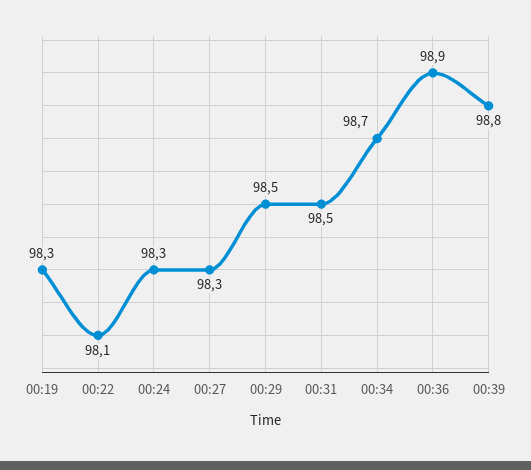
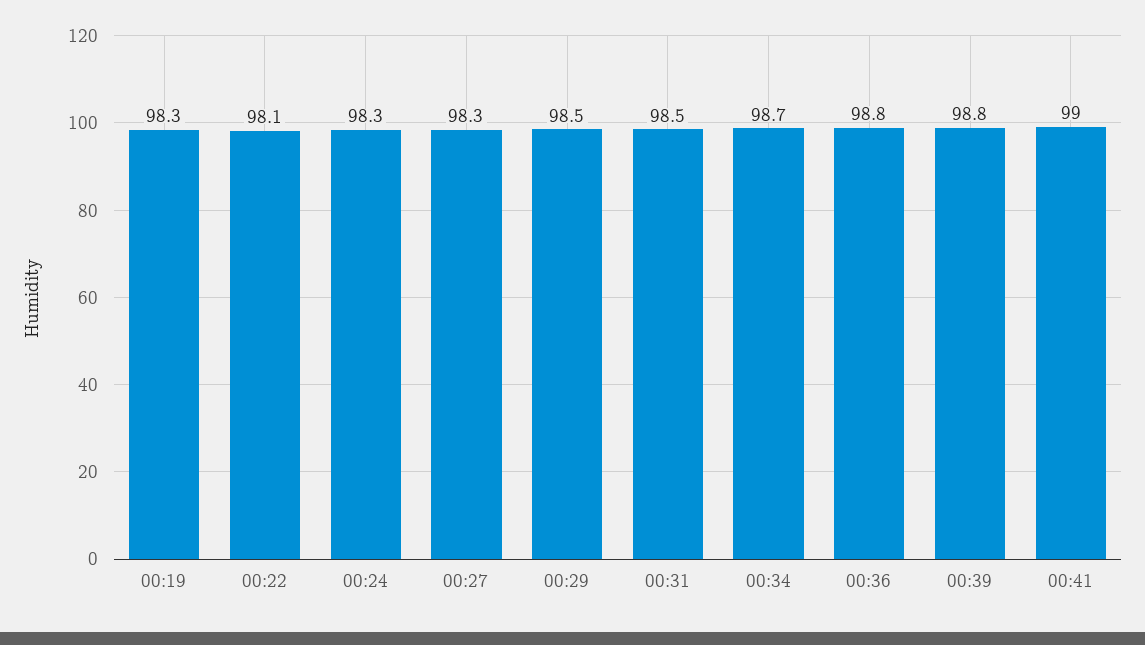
00:36: 98.9 -> 98.8
00:41: none -> 99

